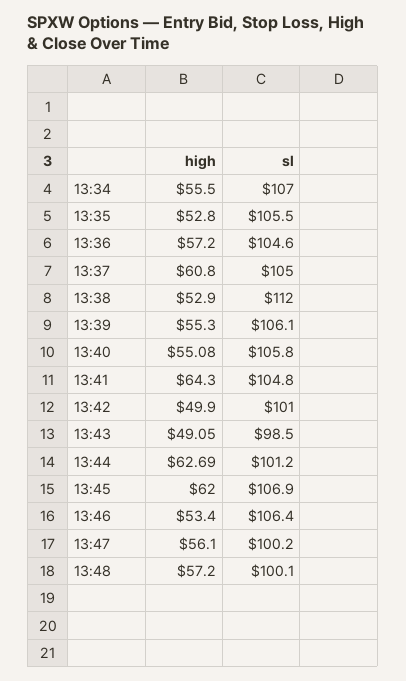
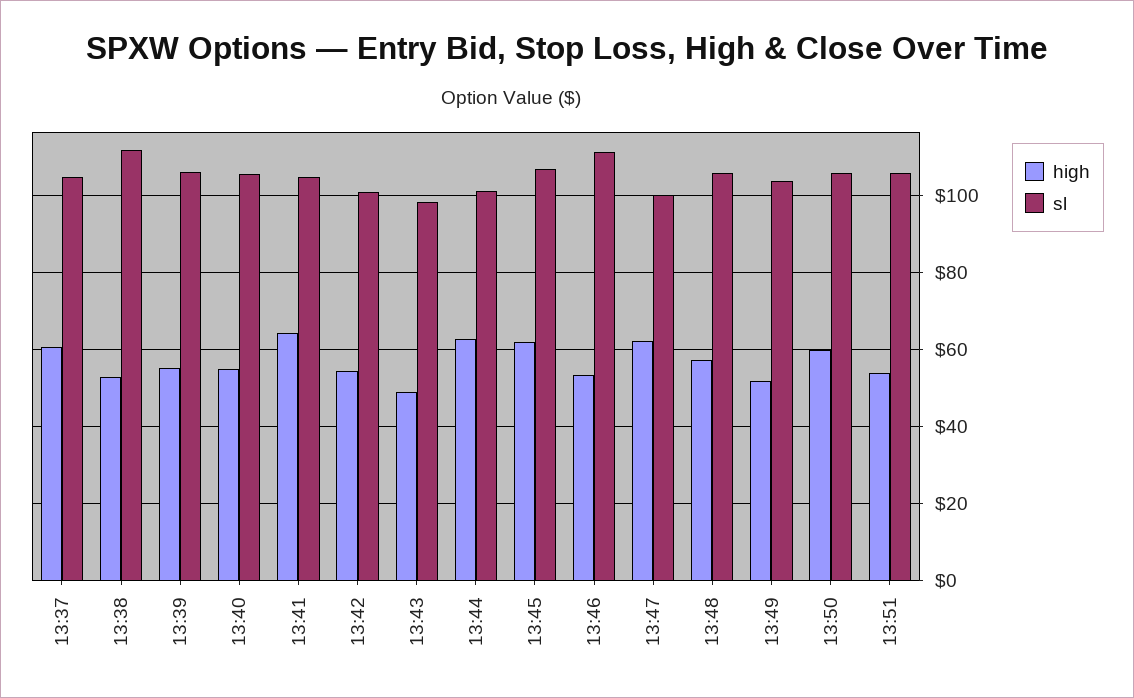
high, 13:34: 55.5 -> none
sl, 13:34: 107 -> none
high, 13:35: 52.8 -> none
sl, 13:35: 105.5 -> none
high, 13:36: 57.2 -> none
sl, 13:36: 104.6 -> none
high, 13:42: 49.9 -> 54
sl, 13:46: 106.4 -> 112
high, 13:47: 56.1 -> 62
sl, 13:48: 100.1 -> 106
high, 13:49: none -> 52
sl, 13:49: none -> 104
high, 13:50: none -> 60
sl, 13:50: none -> 106
high, 13:51: none -> 54
sl, 13:51: none -> 106

